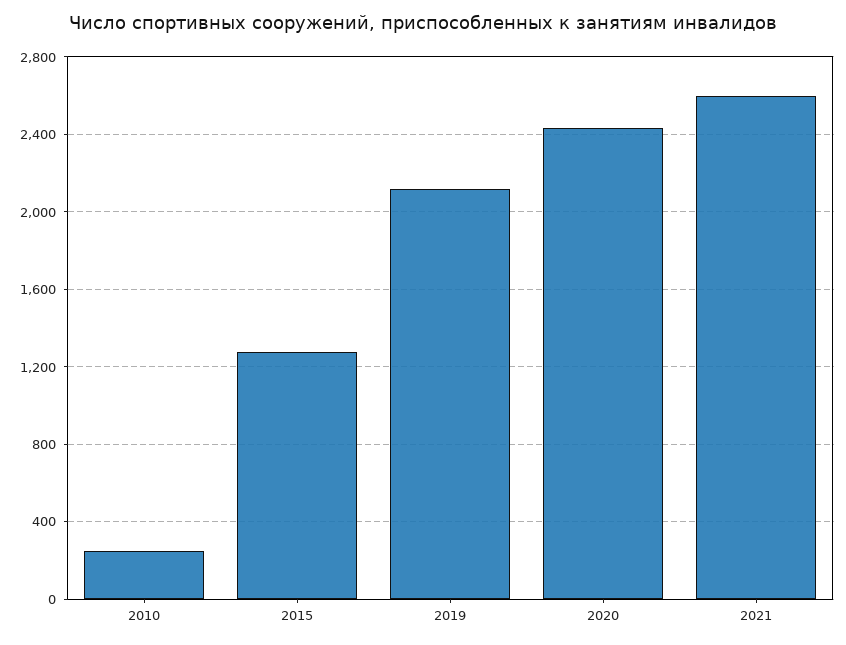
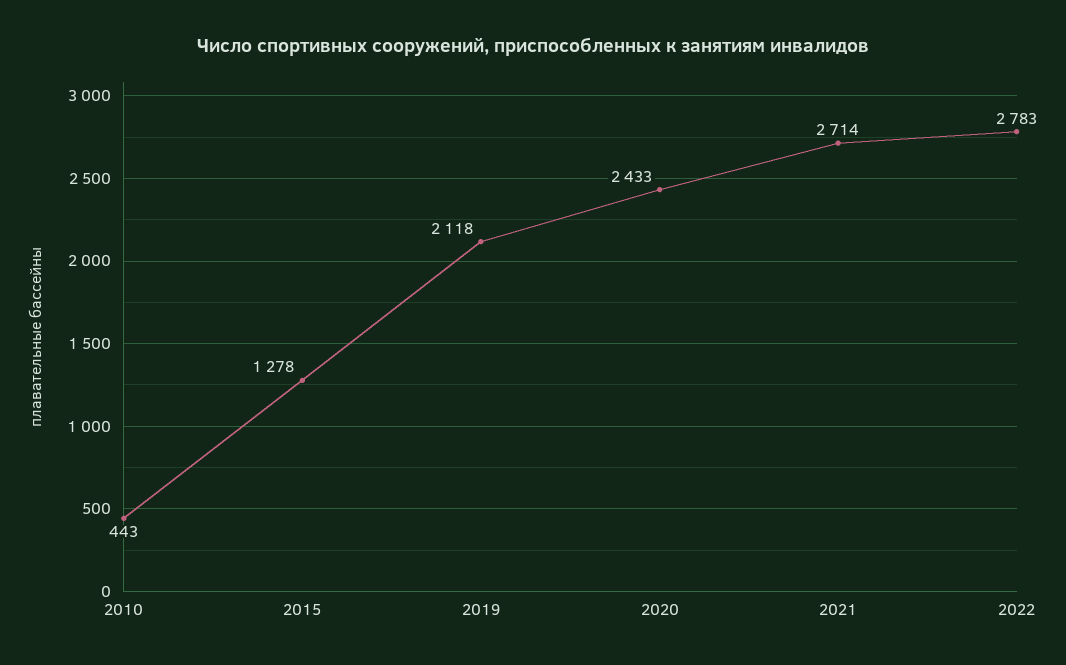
2010: 250 -> 443
2021: 2600 -> 2714
2022: none -> 2783

